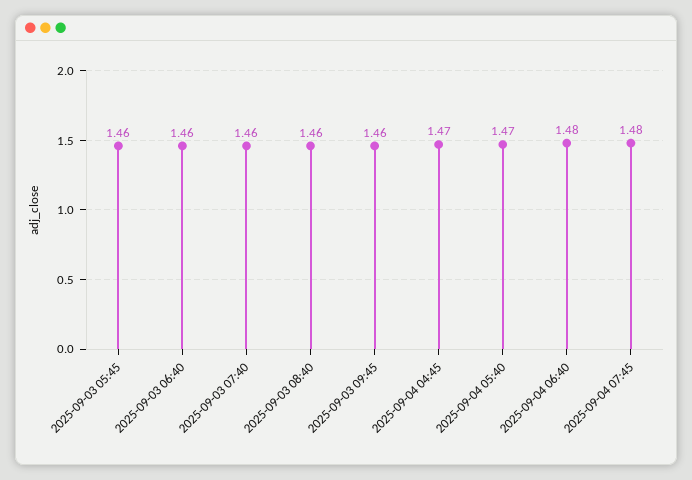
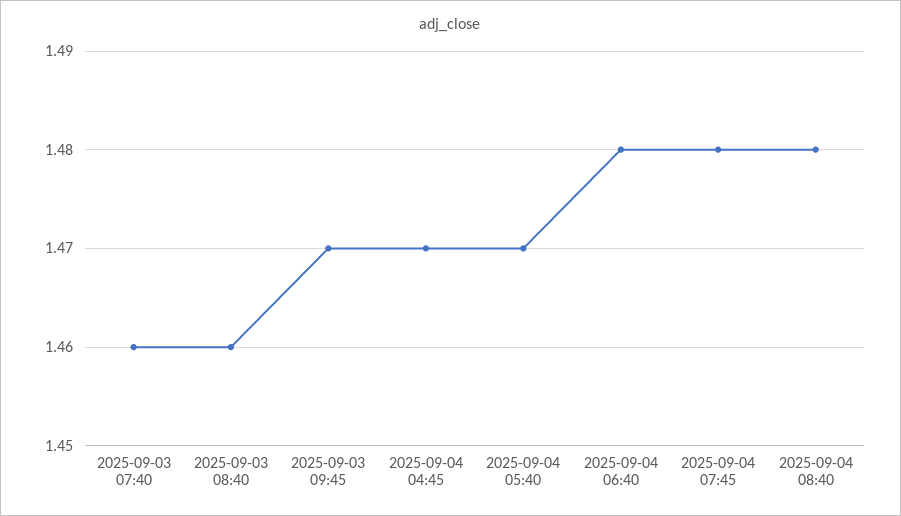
2025-09-03 05:45: 1.46 -> none
2025-09-03 06:40: 1.46 -> none
2025-09-03 09:45: 1.46 -> 1.47
2025-09-04 08:40: none -> 1.48

